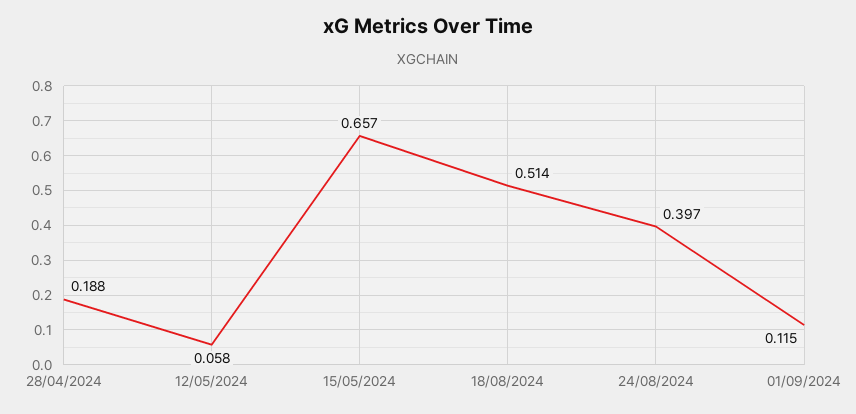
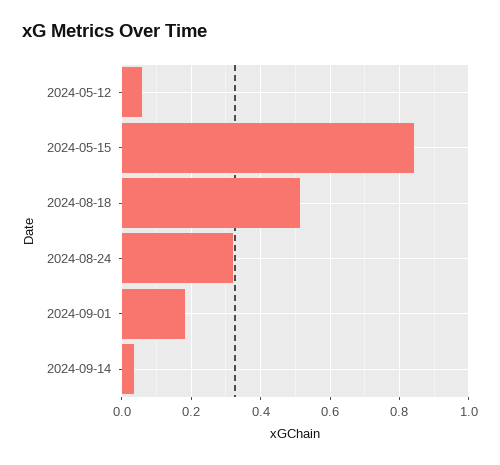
28/04/2024: 0.188 -> none
15/05/2024: 0.657 -> 0.84
24/08/2024: 0.397 -> 0.32
01/09/2024: 0.115 -> 0.18
2024-09-14: none -> 0.04

